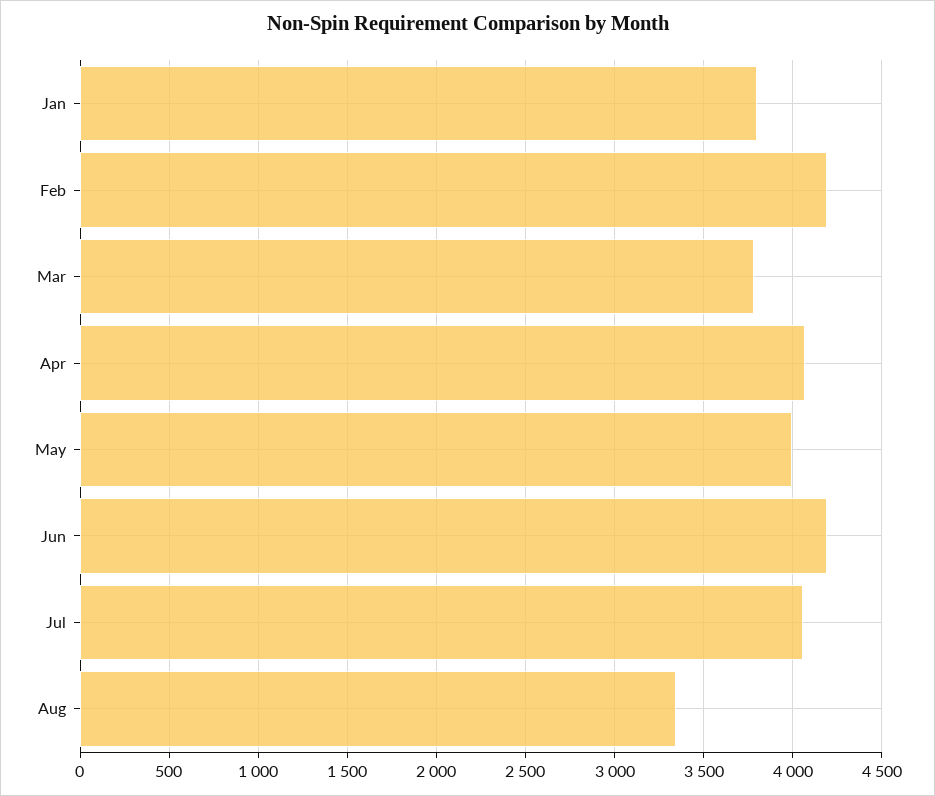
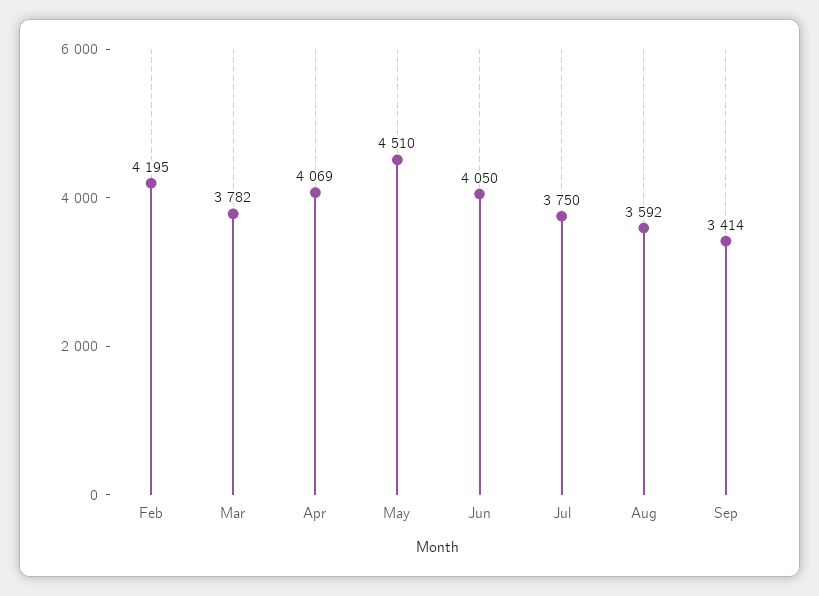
Jan: 3800 -> none
May: 4000 -> 4510
Jun: 4200 -> 4050
Jul: 4050 -> 3750
Aug: 3350 -> 3592
Sep: none -> 3414

